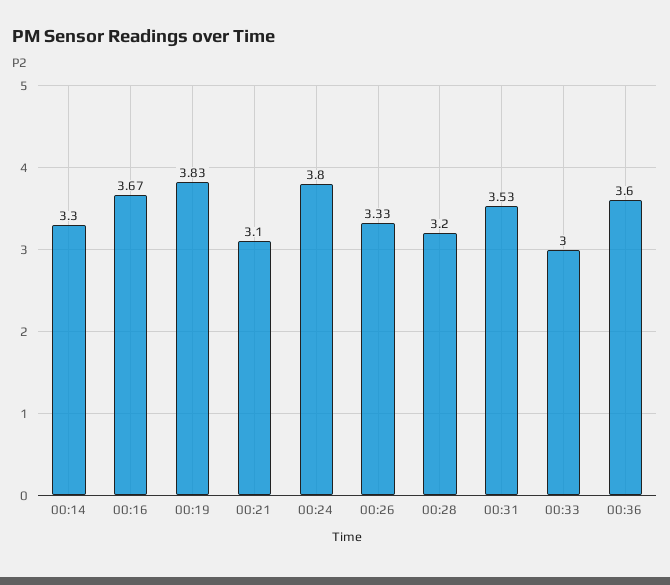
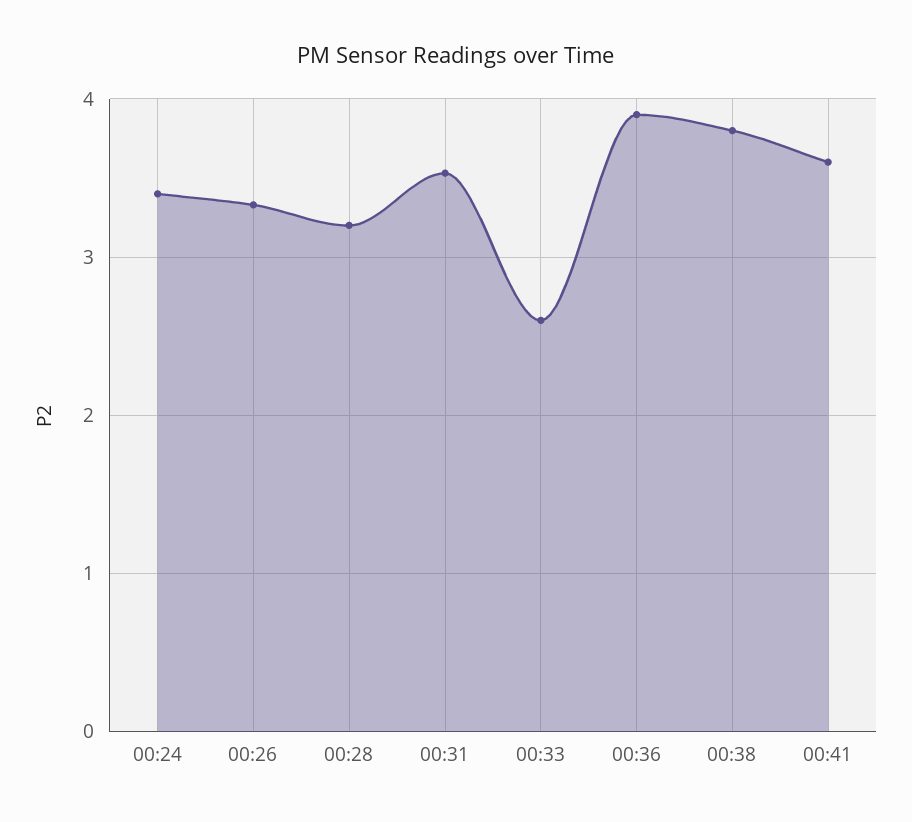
00:14: 3.3 -> none
00:16: 3.67 -> none
00:19: 3.83 -> none
00:21: 3.1 -> none
00:24: 3.8 -> 3.4
00:33: 3 -> 2.6
00:36: 3.6 -> 3.9
00:38: none -> 3.8
00:41: none -> 3.6

